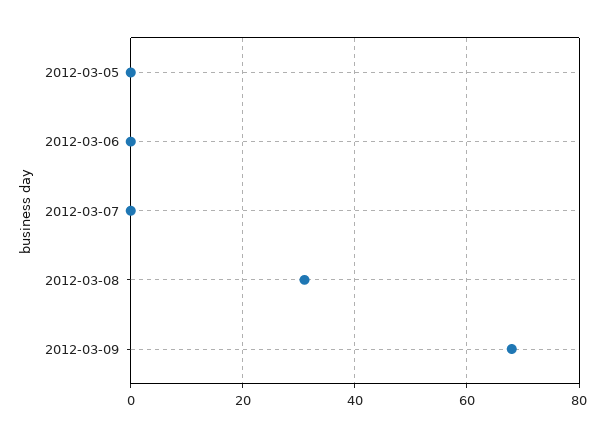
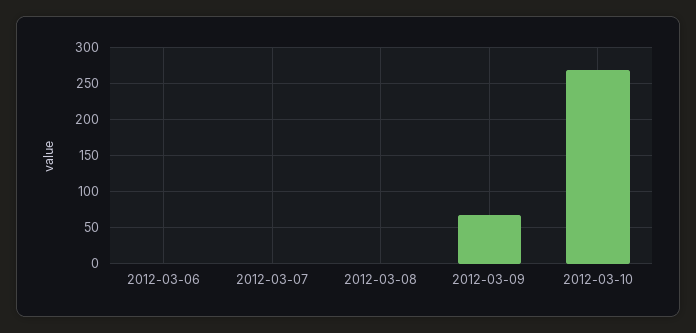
2012-03-05: 0 -> none
2012-03-08: 30 -> 0
2012-03-10: none -> 270

